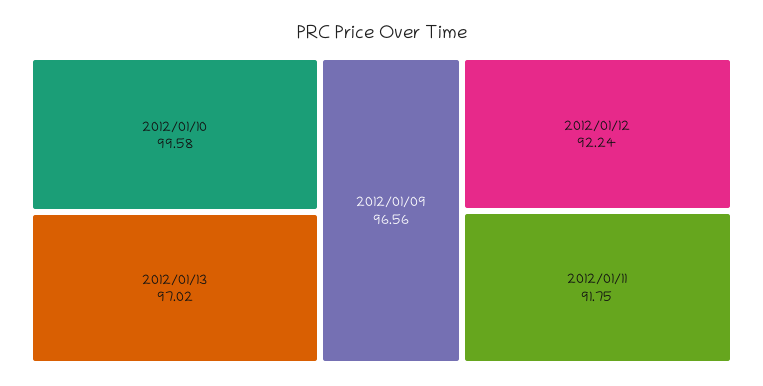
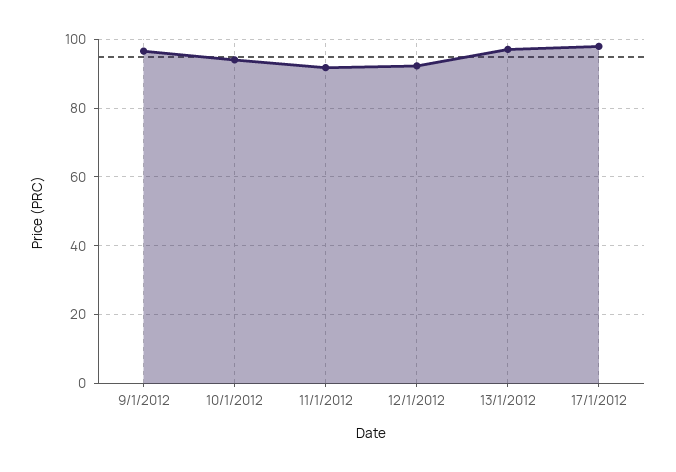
2012/01/10: 99.58 -> 94
17/1/2012: none -> 98

